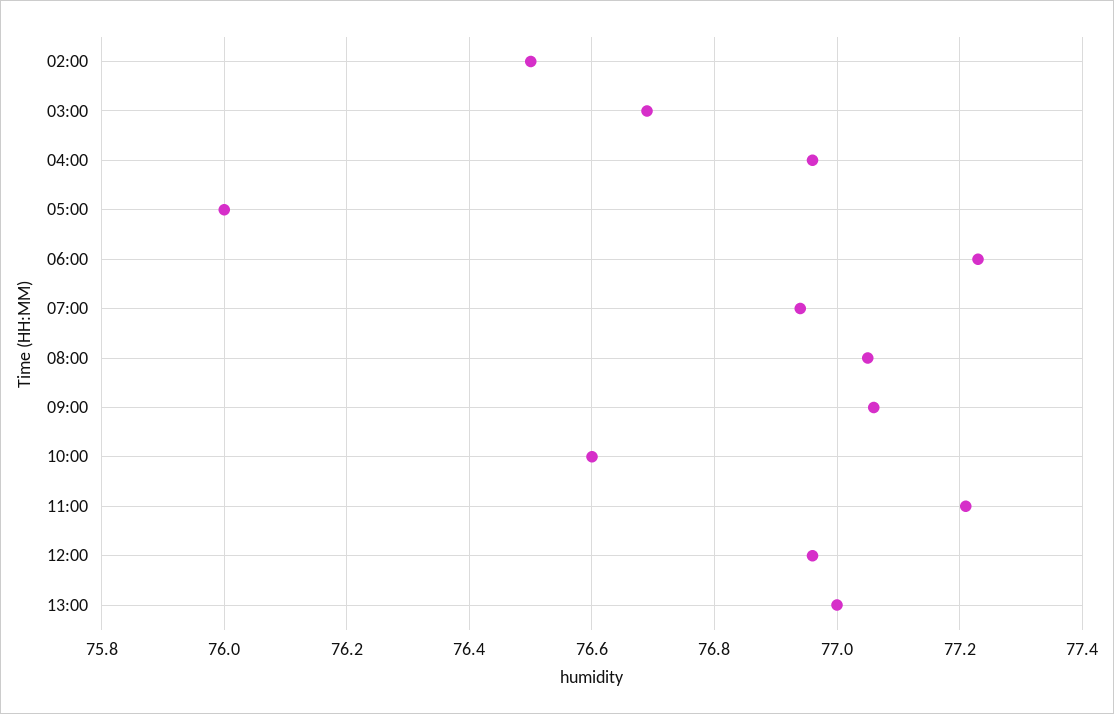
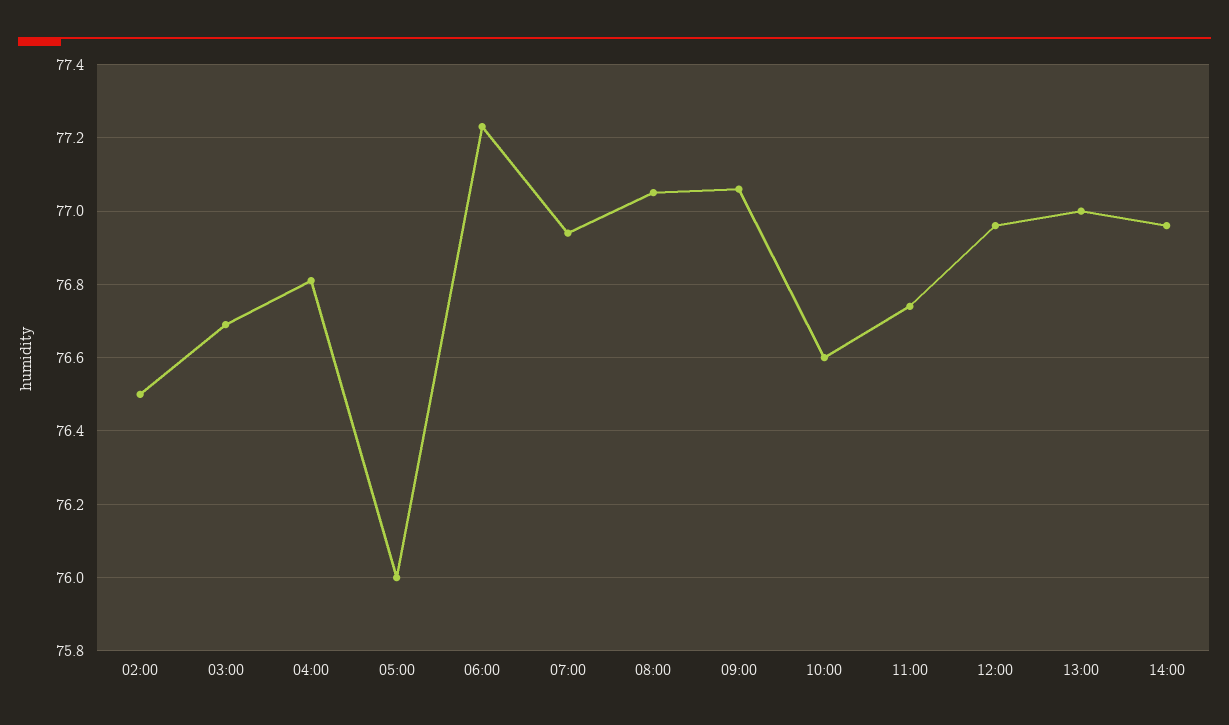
04:00: 76.95 -> 76.8
11:00: 77.2 -> 76.75
14:00: none -> 76.95

